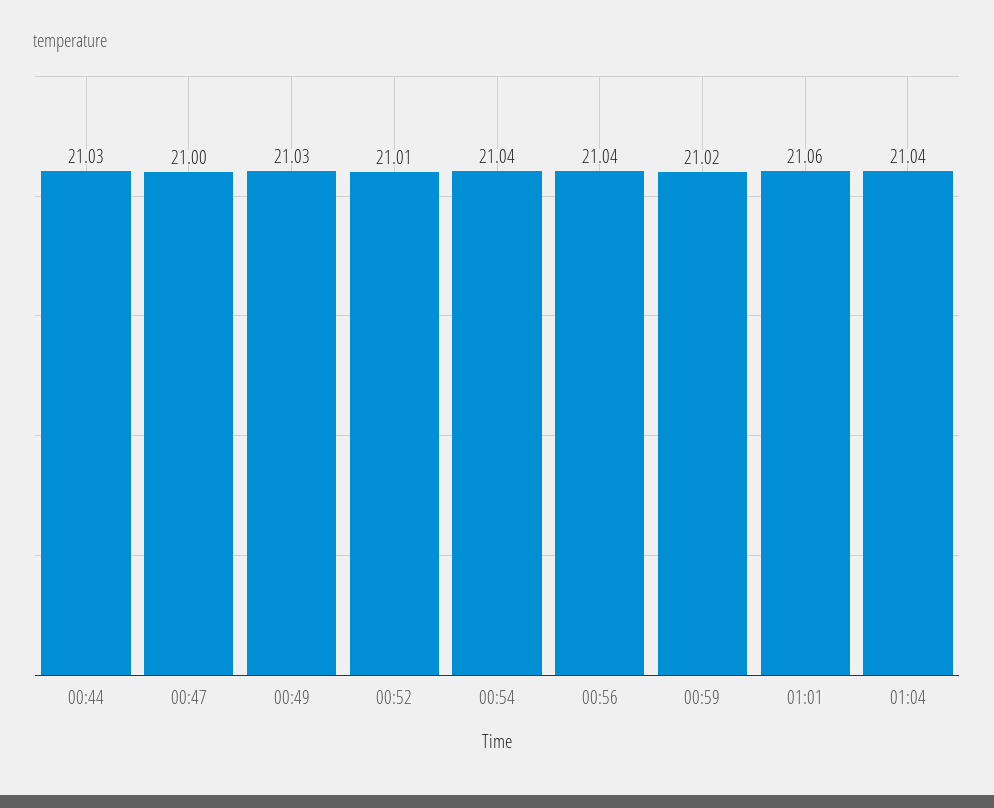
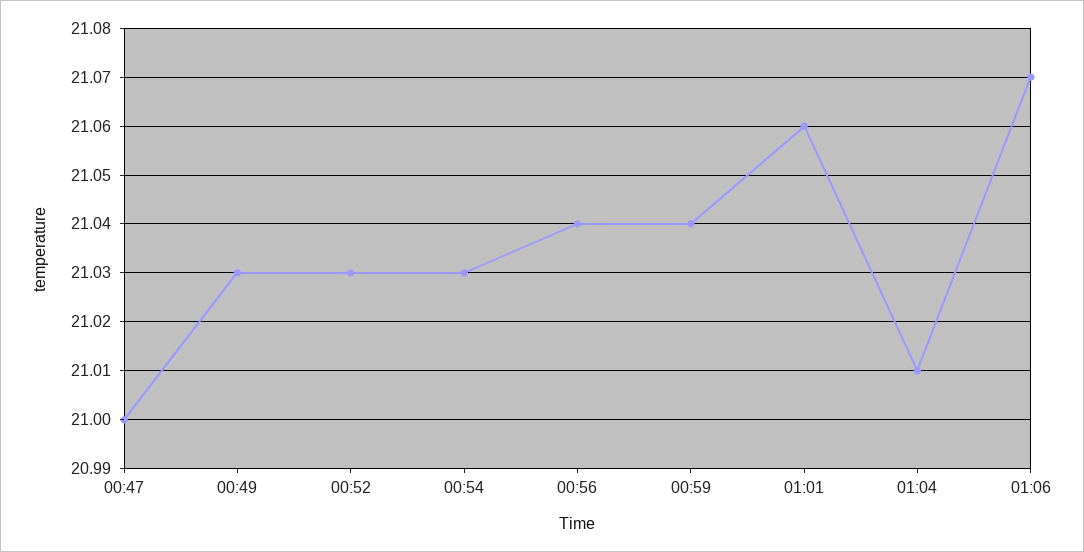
00:44: 21.03 -> none
00:52: 21.01 -> 21.03
00:54: 21.04 -> 21.03
00:59: 21.02 -> 21.04
01:04: 21.04 -> 21.01
01:06: none -> 21.07

